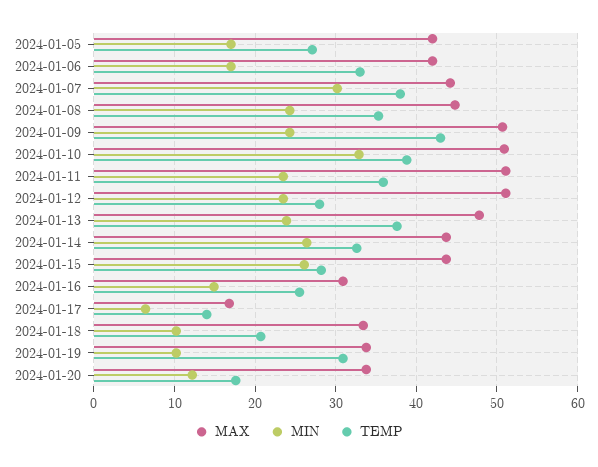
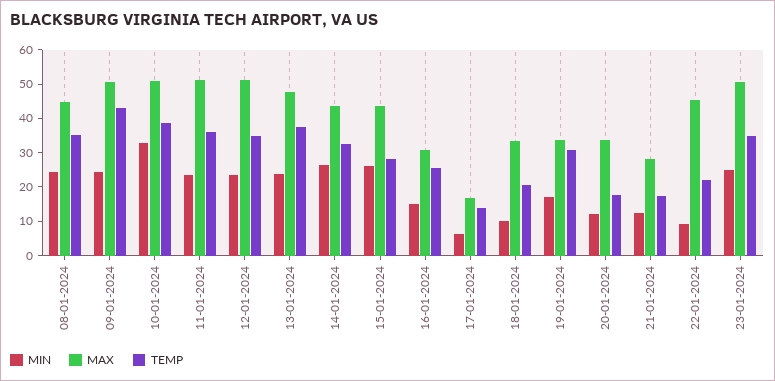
MAX, 2024-01-05: 42 -> none
MIN, 2024-01-05: 17 -> none
TEMP, 2024-01-05: 27 -> none
MAX, 2024-01-06: 42 -> none
MIN, 2024-01-06: 17 -> none
TEMP, 2024-01-06: 33 -> none
MAX, 2024-01-07: 44 -> none
MIN, 2024-01-07: 30 -> none
TEMP, 2024-01-07: 38 -> none
TEMP, 2024-01-12: 28 -> 35
MIN, 2024-01-19: 10 -> 17.5
MIN, 21-01-2024: none -> 12.5
MAX, 21-01-2024: none -> 27.5
TEMP, 21-01-2024: none -> 17.5
MIN, 22-01-2024: none -> 10
MAX, 22-01-2024: none -> 45
TEMP, 22-01-2024: none -> 22.5
MIN, 23-01-2024: none -> 25
MAX, 23-01-2024: none -> 50
TEMP, 23-01-2024: none -> 35

